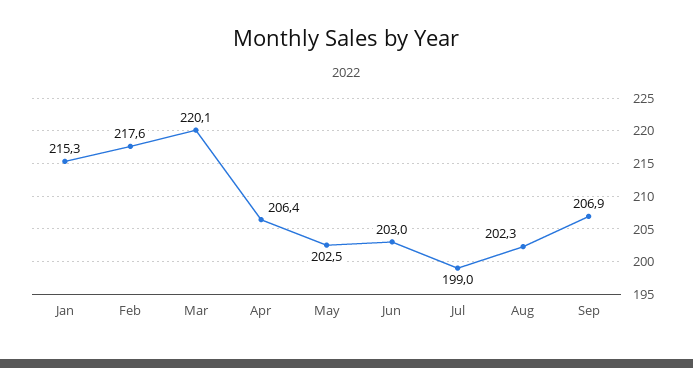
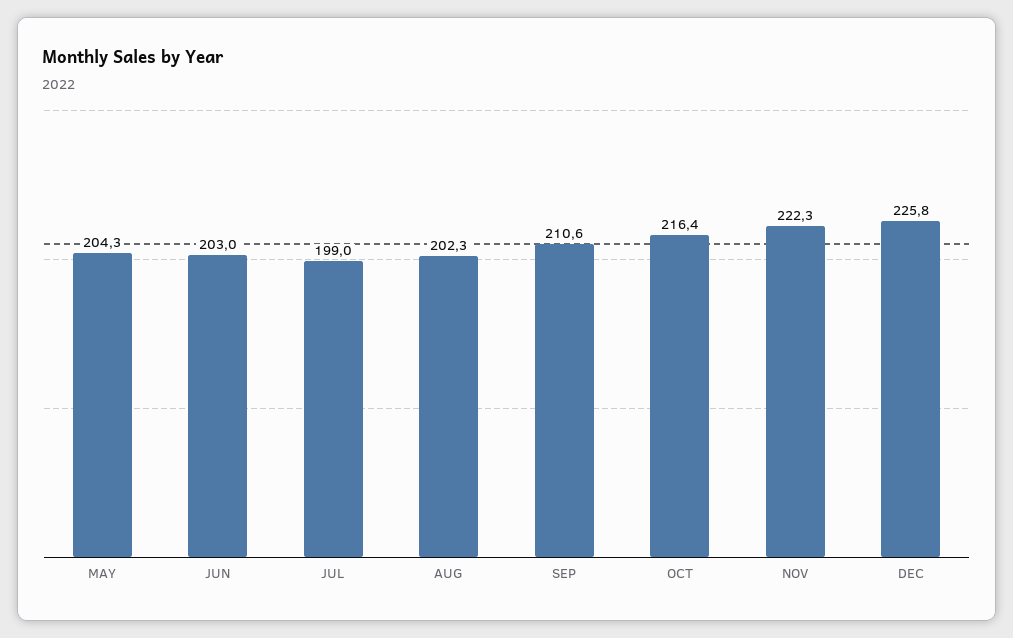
Jan: 215.3 -> none
Feb: 217.6 -> none
Mar: 220.1 -> none
Apr: 206.4 -> none
May: 202.5 -> 204.3
Sep: 206.9 -> 210.6
OCT: none -> 216.4
NOV: none -> 222.3
DEC: none -> 225.8

